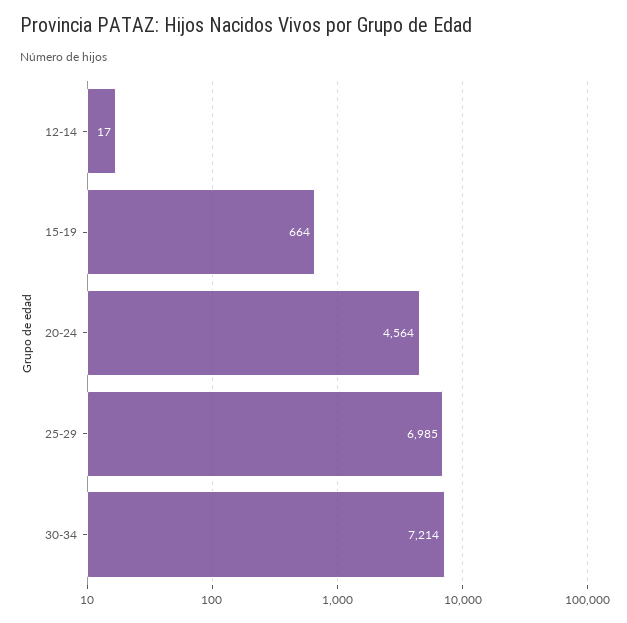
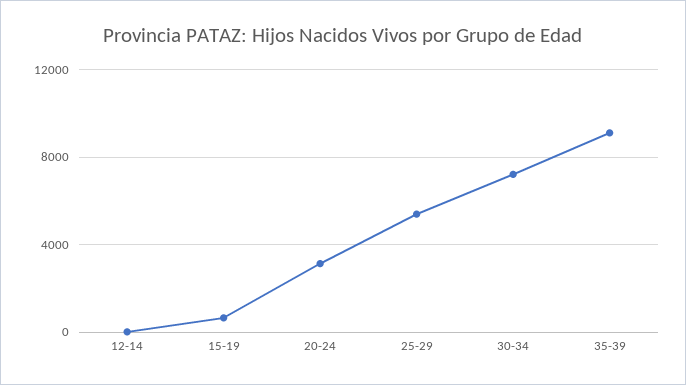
20-24: 4564 -> 3000
25-29: 6985 -> 5500
35-39: none -> 9000

